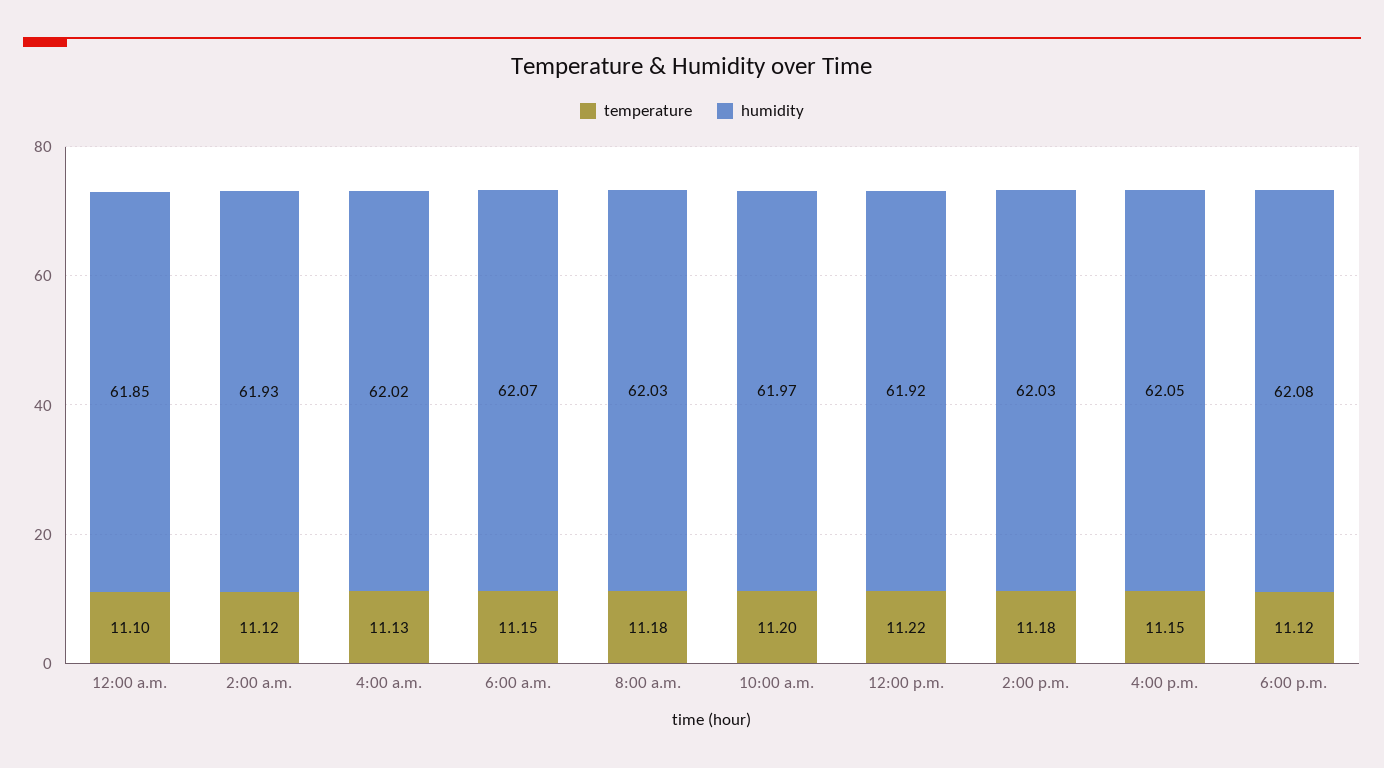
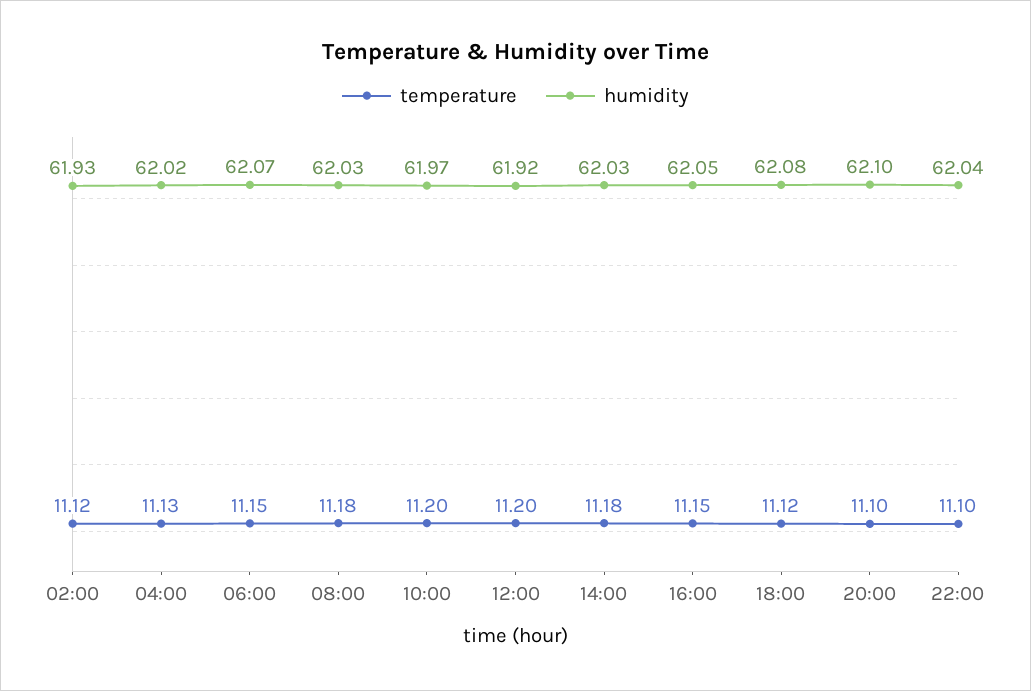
temperature, 12:00 a.m.: 11.1 -> none
humidity, 12:00 a.m.: 61.85 -> none
temperature, 12:00 p.m.: 11.22 -> 11.2
temperature, 20:00: none -> 11.1
humidity, 20:00: none -> 62.1
temperature, 22:00: none -> 11.1
humidity, 22:00: none -> 62.04

